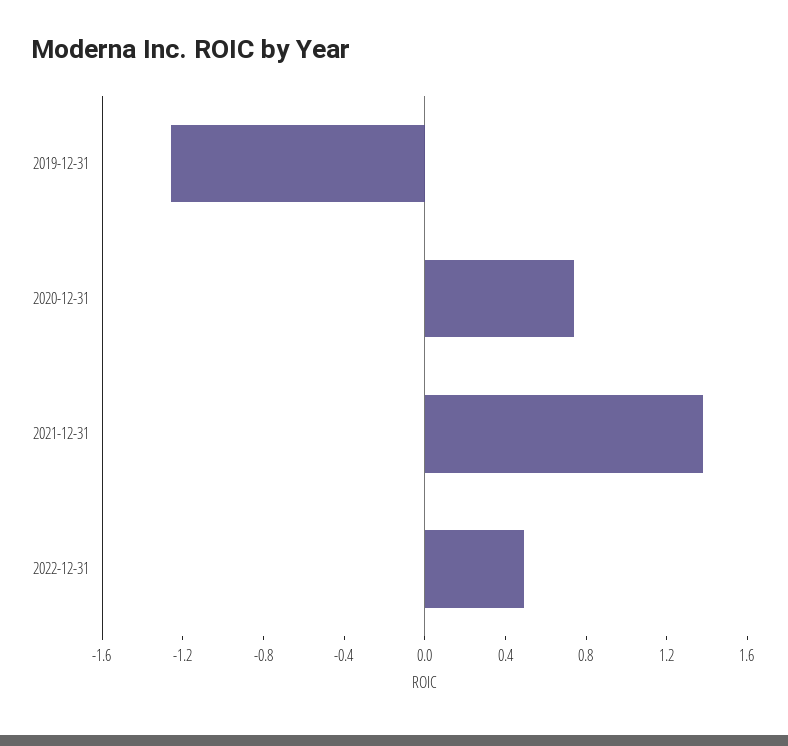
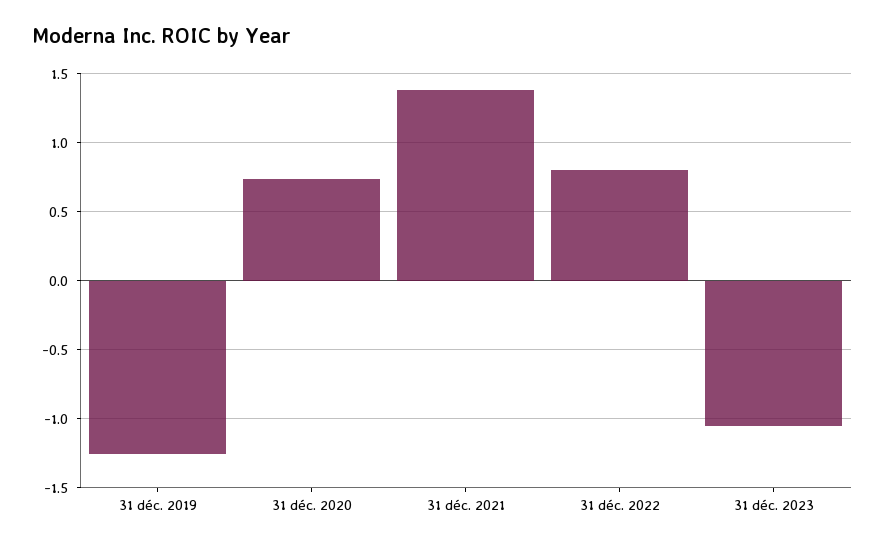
2022-12-31: 0.5 -> 0.8
31 déc. 2023: none -> -1.05

